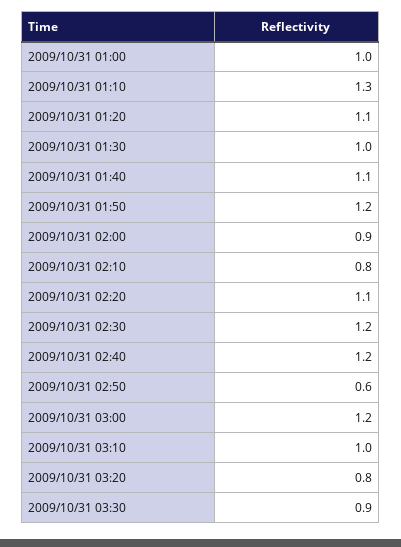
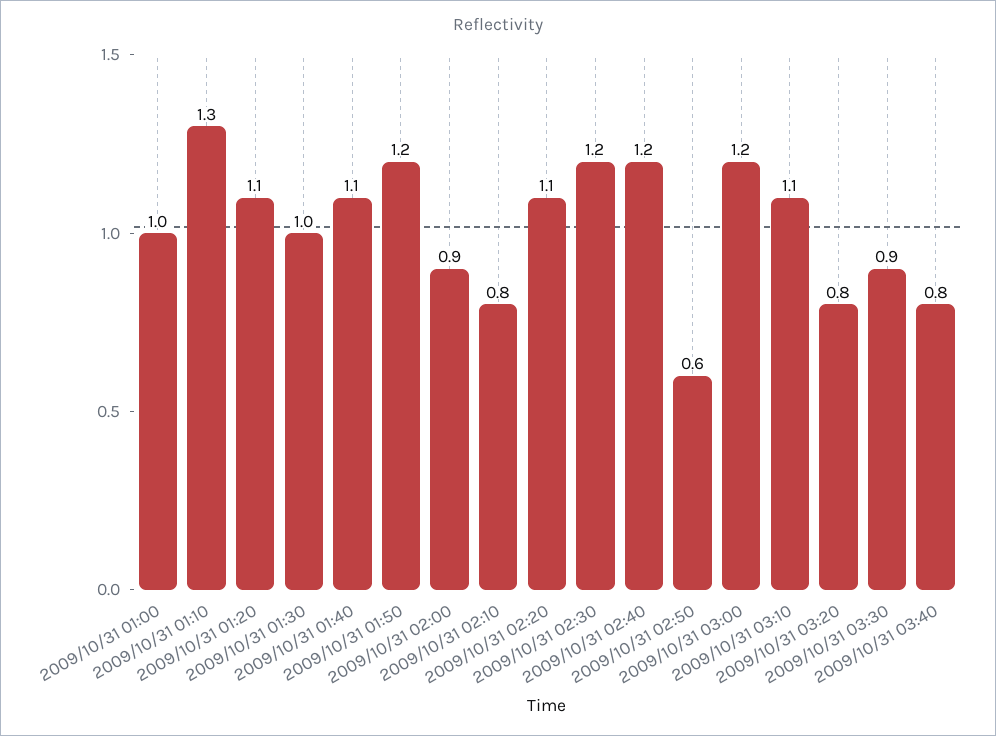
2009/10/31 03:10: 1 -> 1.1
2009/10/31 03:40: none -> 0.8

